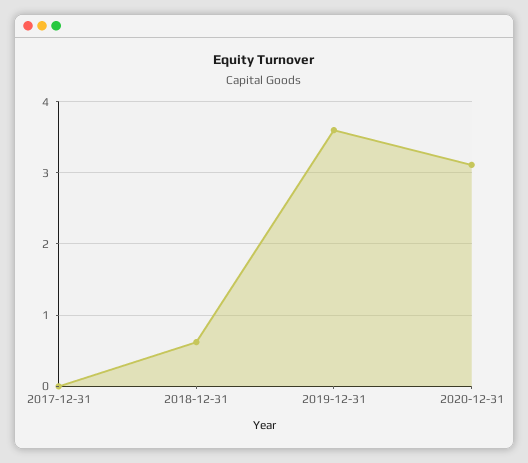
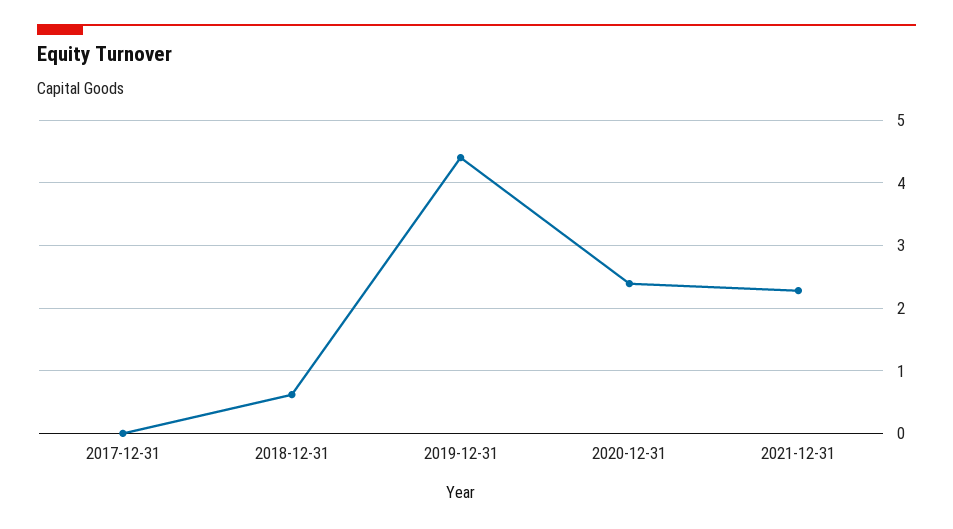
2019-12-31: 3.6 -> 4.4
2020-12-31: 3.1 -> 2.4
2021-12-31: none -> 2.3

